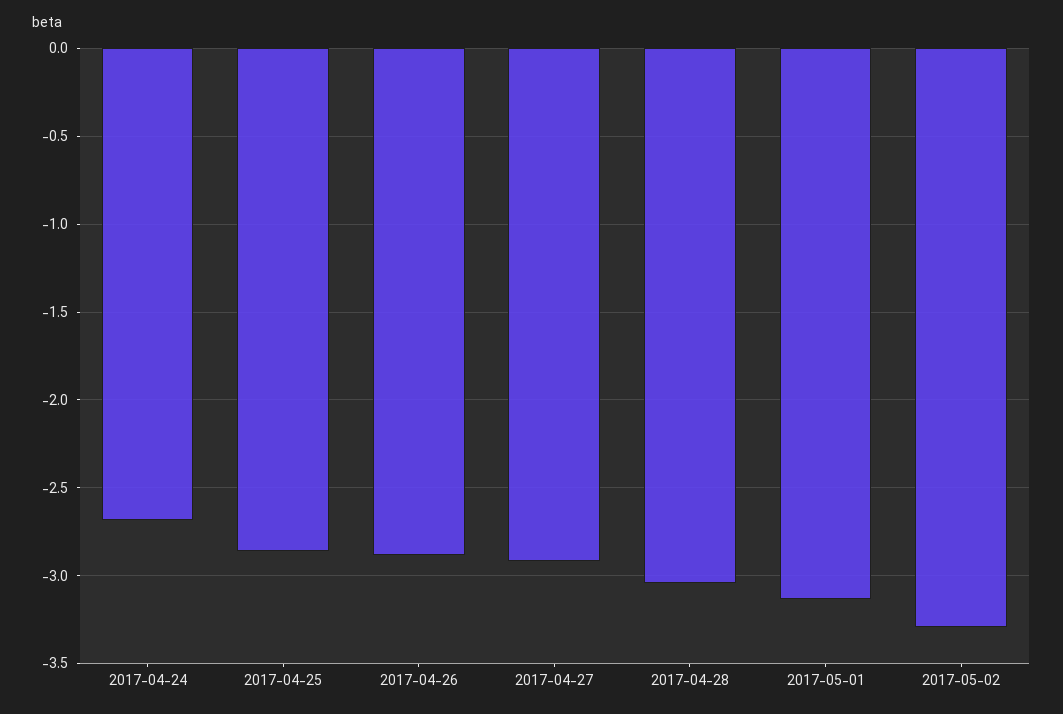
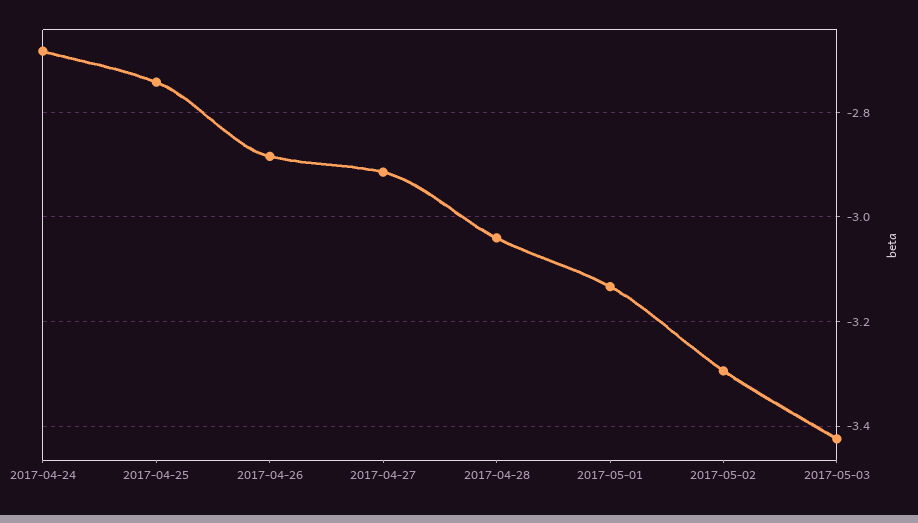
2017-04-25: -2.85 -> -2.74
2017-05-03: none -> -3.42

